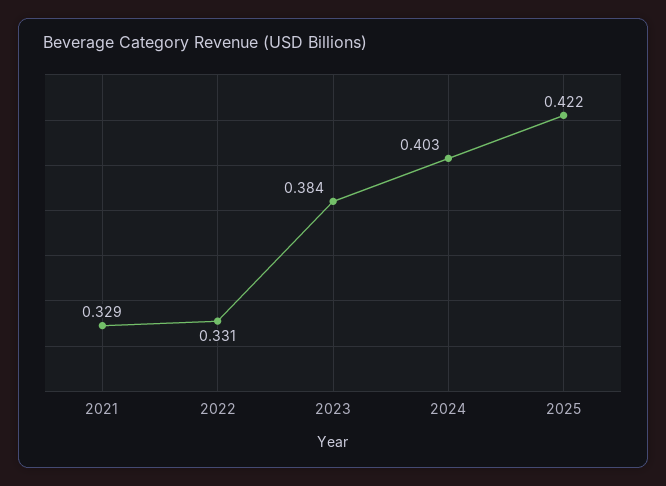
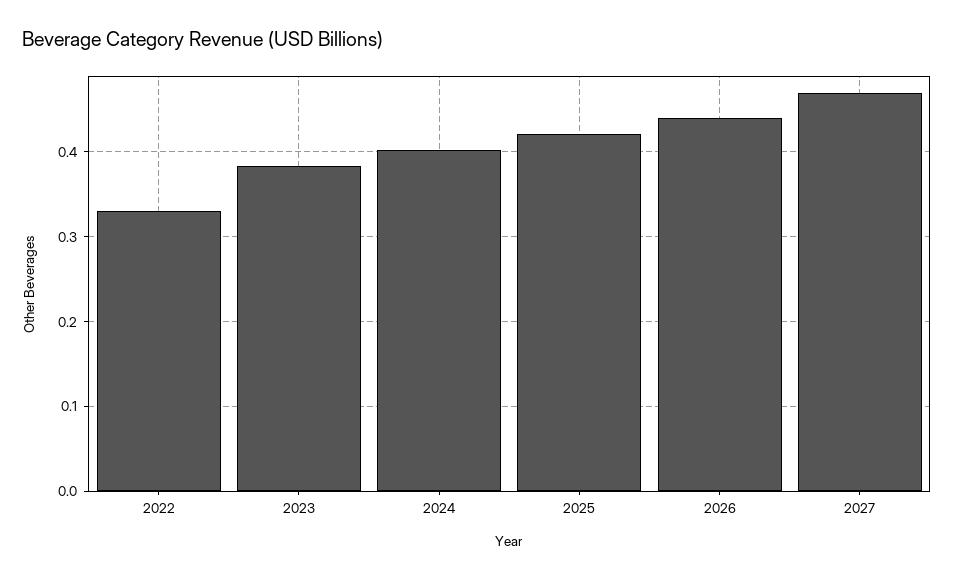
2021: 0.329 -> none
2026: none -> 0.44
2027: none -> 0.47

